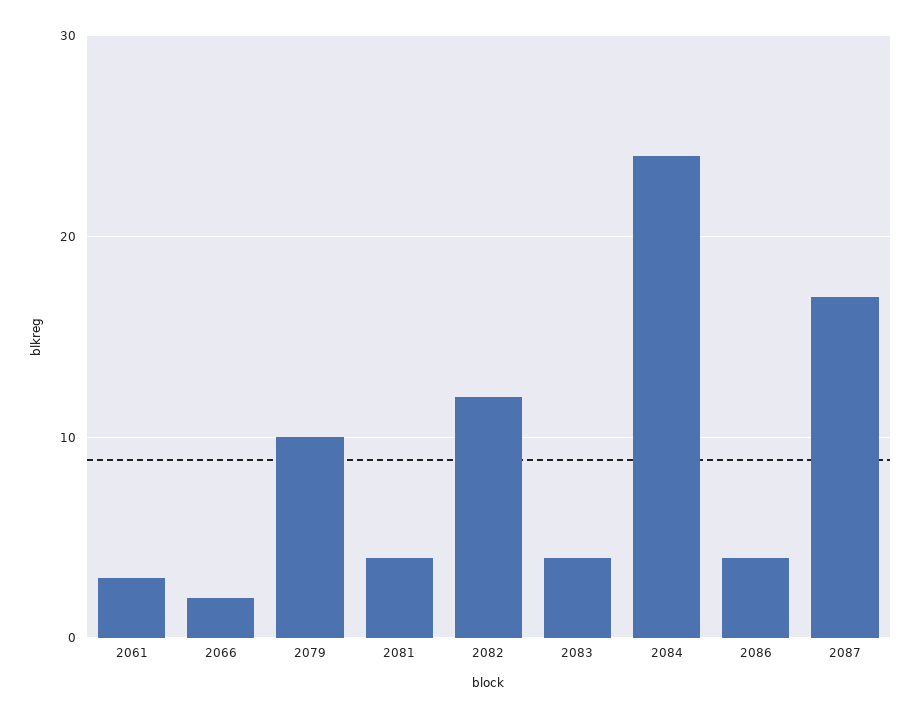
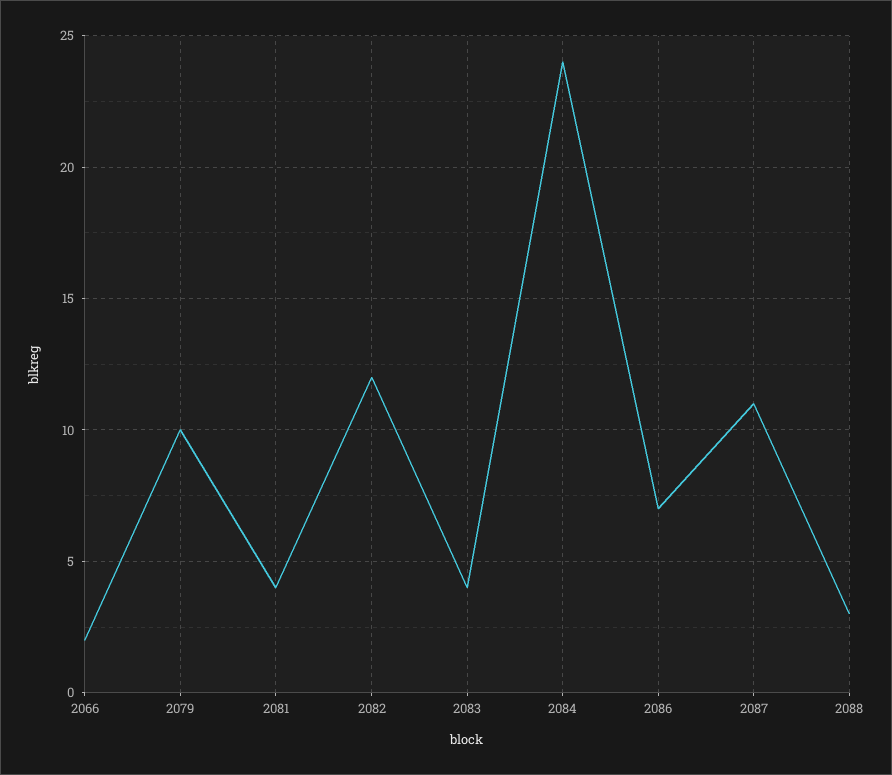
2061: 3 -> none
2086: 4 -> 7
2087: 17 -> 11
2088: none -> 3

